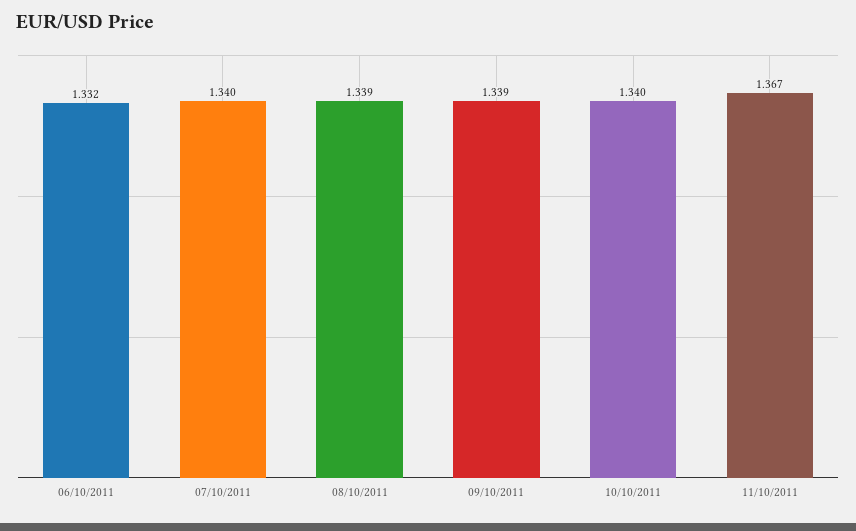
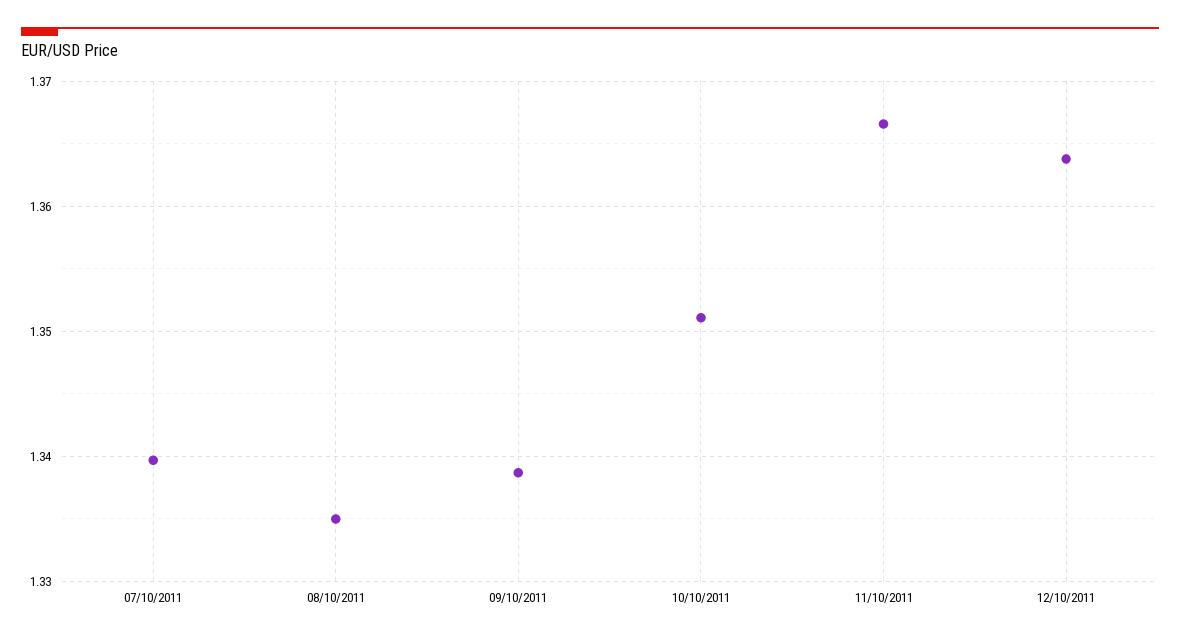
06/10/2011: 1.332 -> none
08/10/2011: 1.339 -> 1.335
10/10/2011: 1.34 -> 1.351
12/10/2011: none -> 1.364

